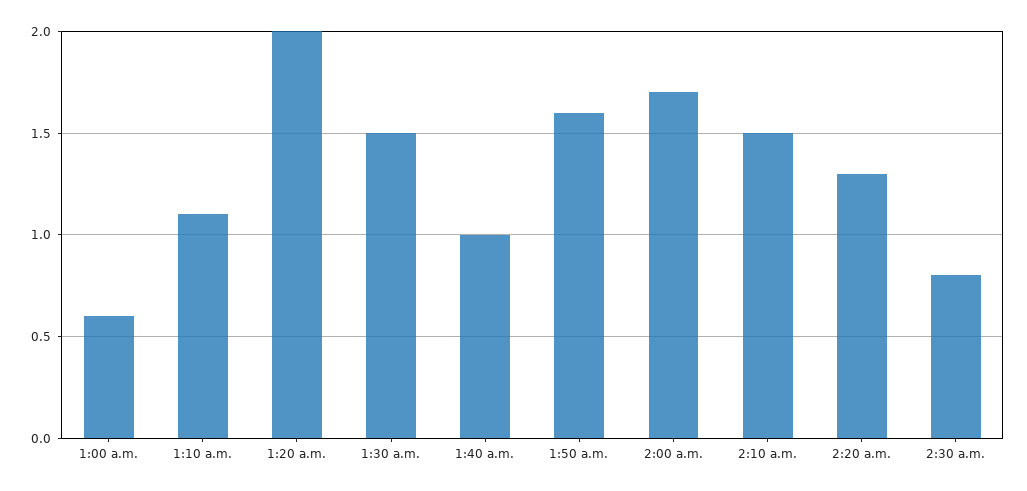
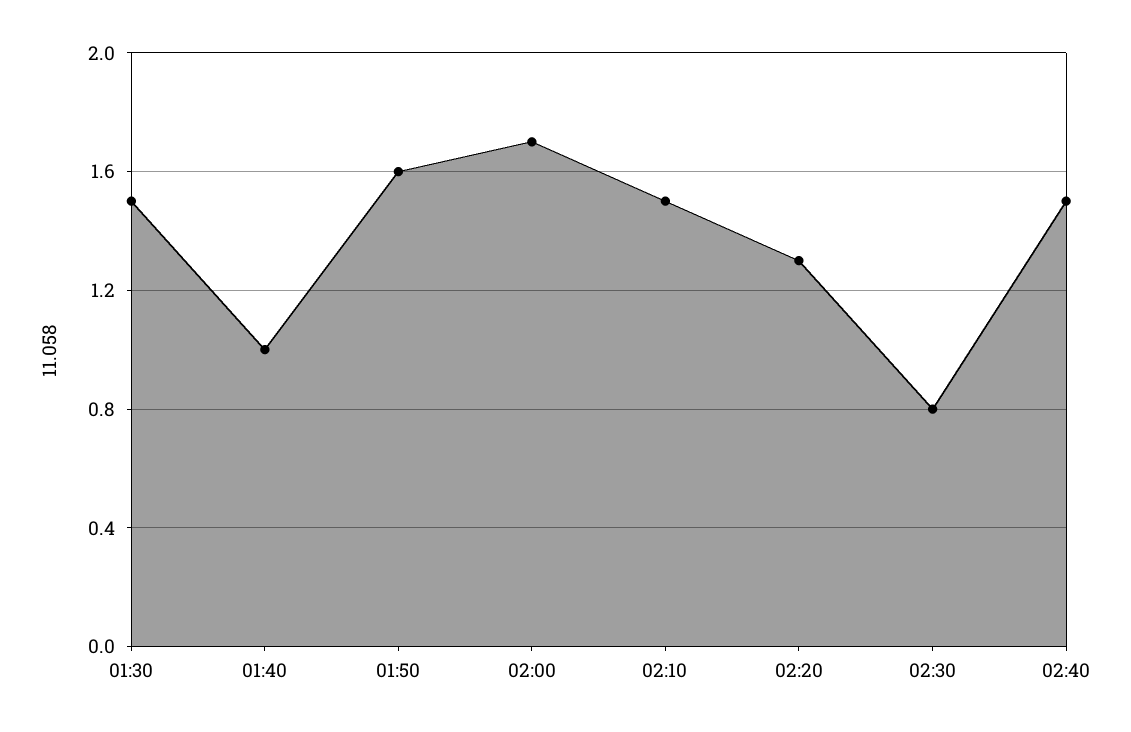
1:00 a.m.: 0.6 -> none
1:10 a.m.: 1.1 -> none
1:20 a.m.: 2 -> none
02:40: none -> 1.5

